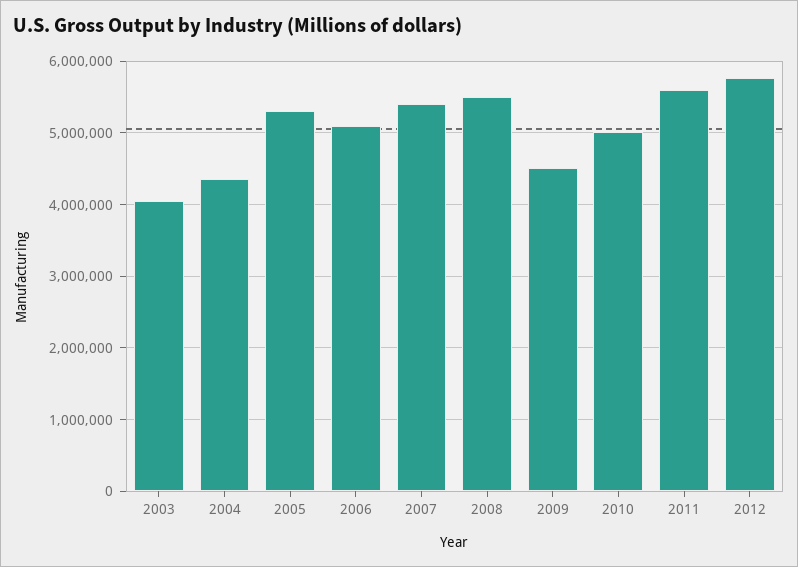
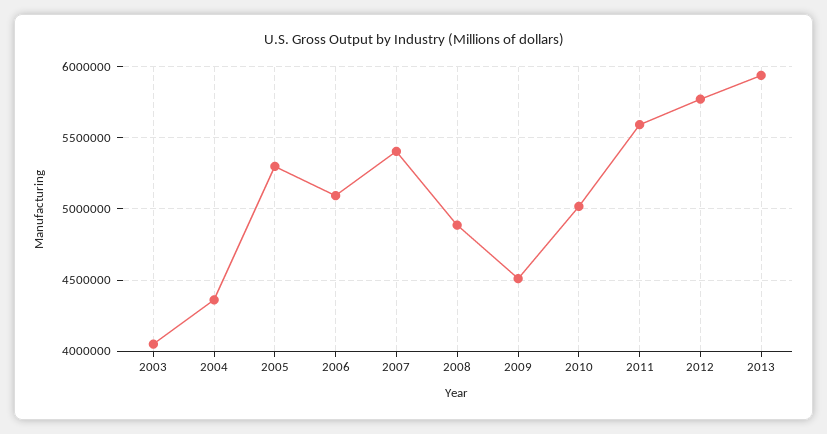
2008: 5500000 -> 4900000
2013: none -> 5950000

